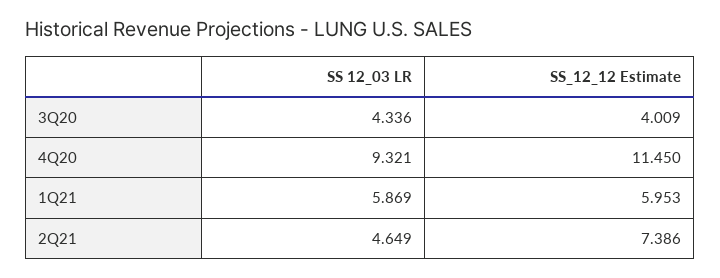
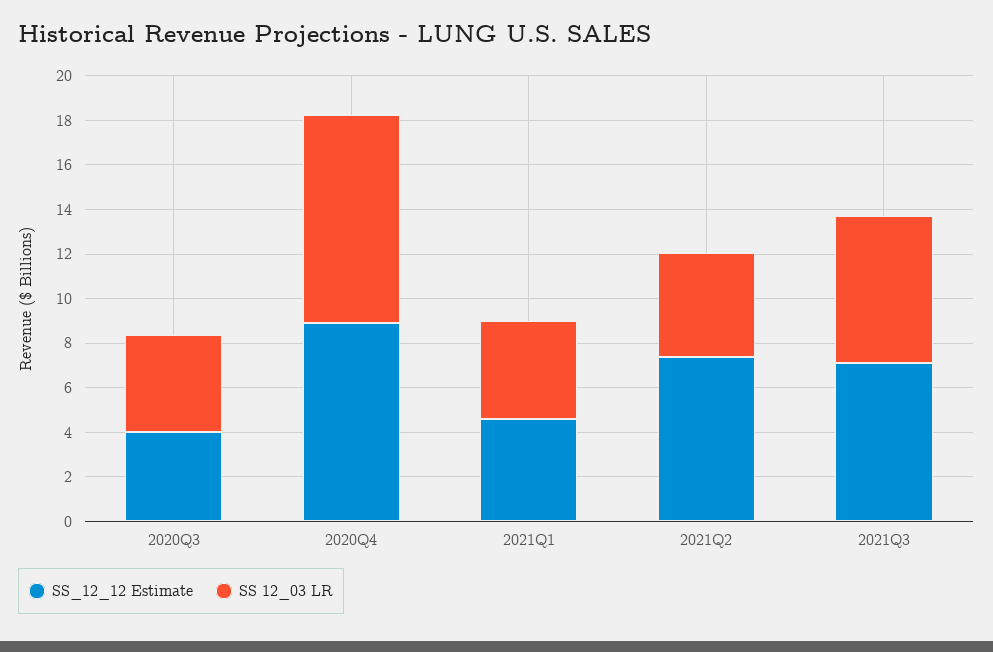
SS_12_12 Estimate, 4Q20: 11.45 -> 9
SS 12_03 LR, 1Q21: 5.869 -> 4.5
SS_12_12 Estimate, 1Q21: 5.953 -> 4.5
SS_12_12 Estimate, 2021Q3: none -> 7
SS 12_03 LR, 2021Q3: none -> 6.5

